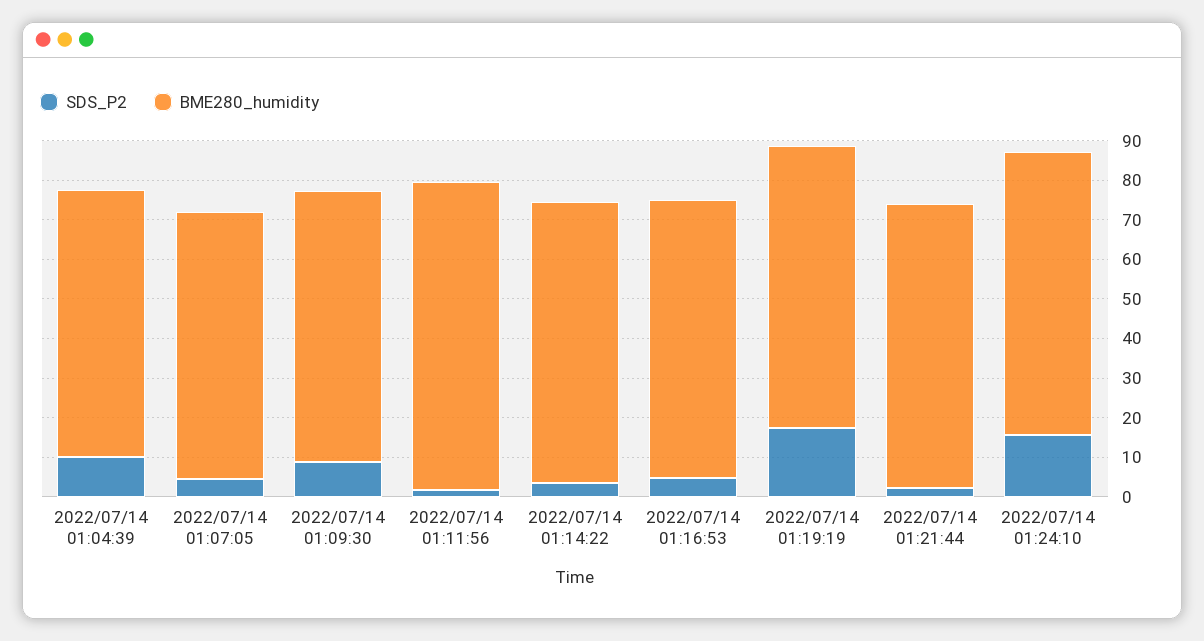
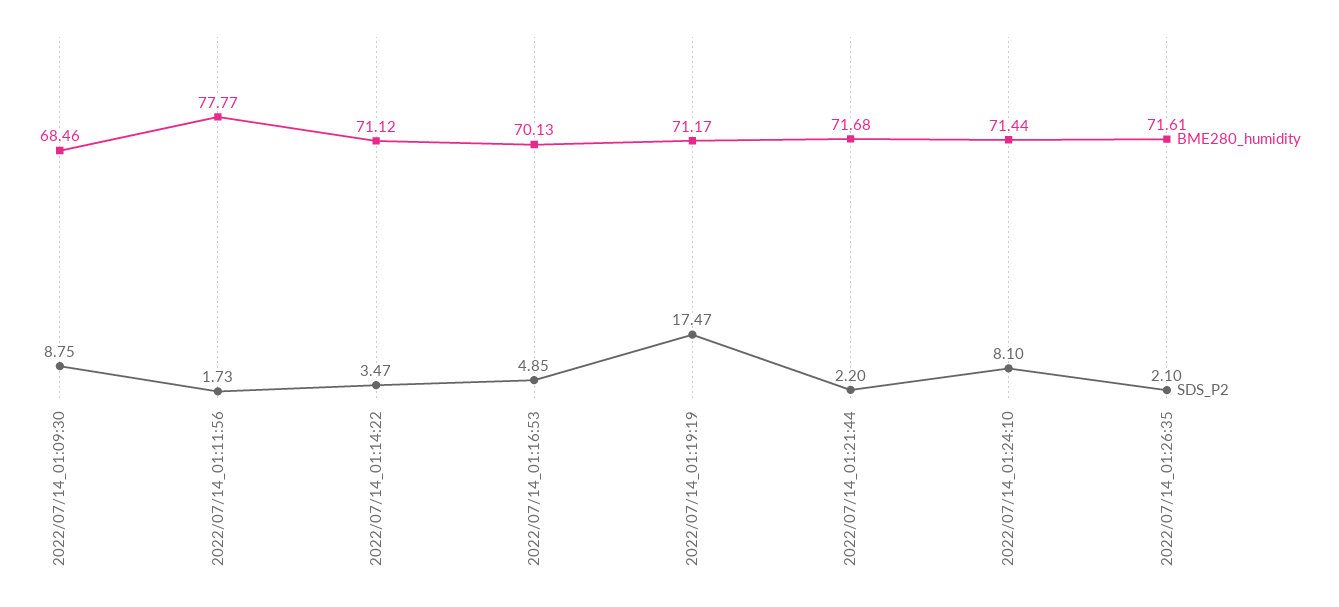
SDS_P2, 2022/07/14 01:04:39: 10 -> none
BME280_humidity, 2022/07/14 01:04:39: 67.5 -> none
SDS_P2, 2022/07/14 01:07:05: 5 -> none
BME280_humidity, 2022/07/14 01:07:05: 67.5 -> none
SDS_P2, 2022/07/14 01:24:10: 15 -> 8.1
BME280_humidity, 2022/07/14_01:26:35: none -> 71.61
SDS_P2, 2022/07/14_01:26:35: none -> 2.1

